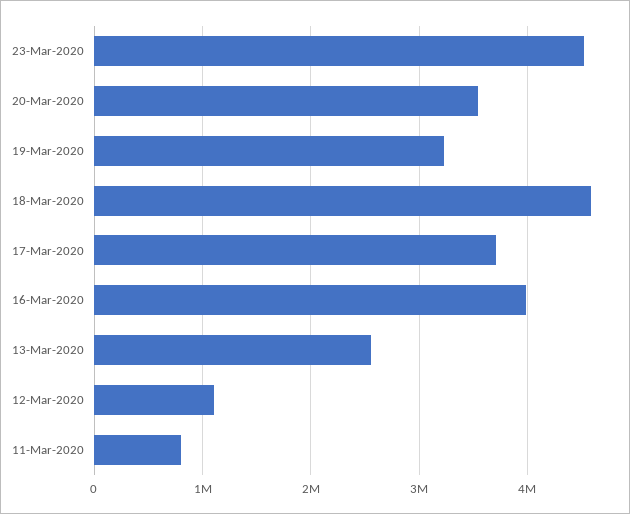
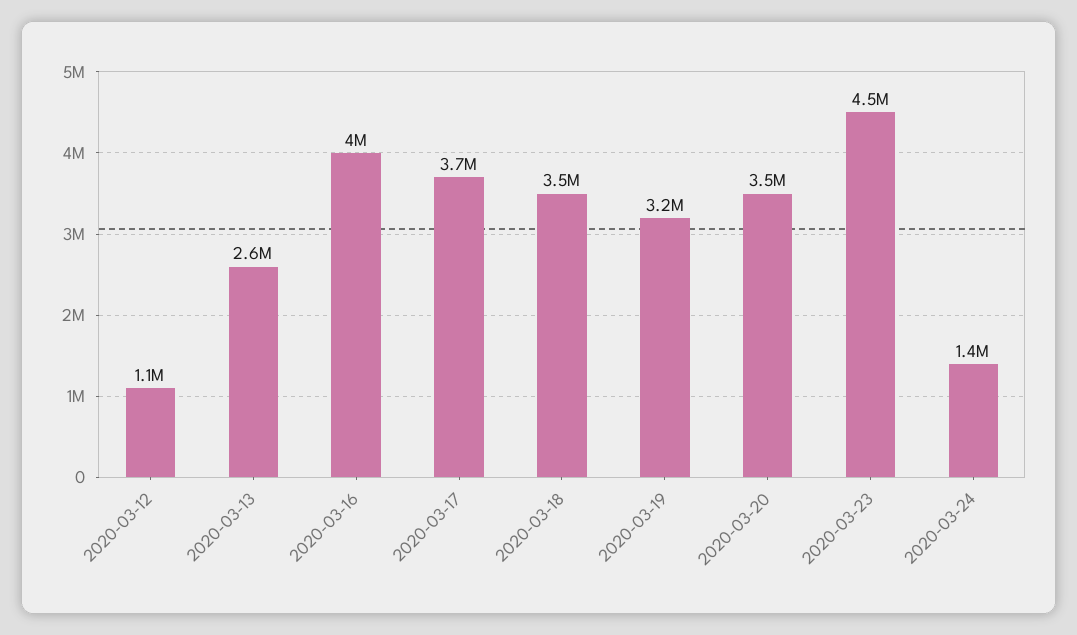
18-Mar-2020: 4600000 -> 3500000
11-Mar-2020: 800000 -> none
2020-03-24: none -> 1400000

